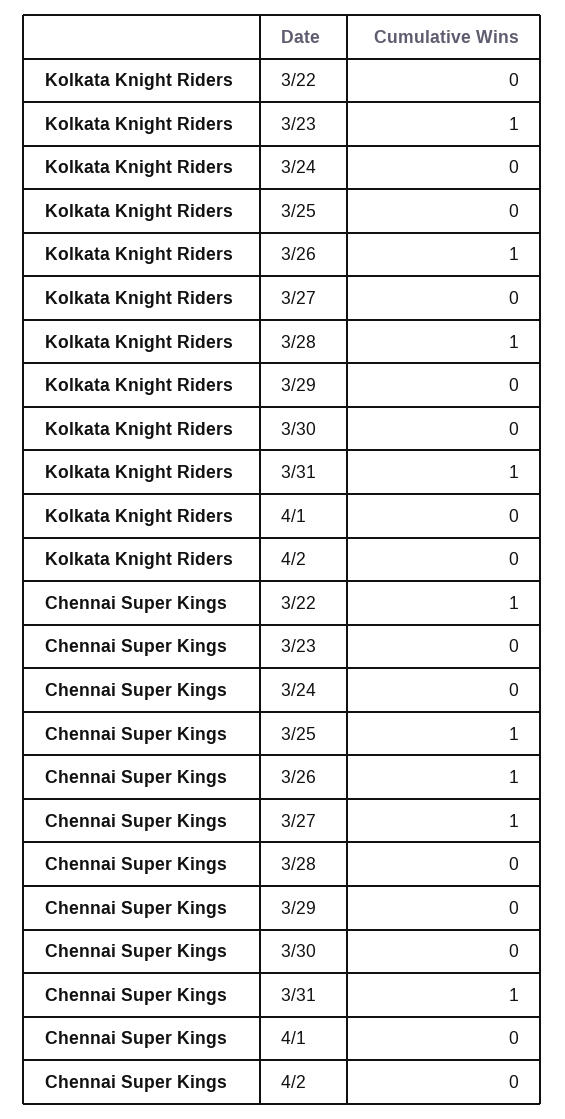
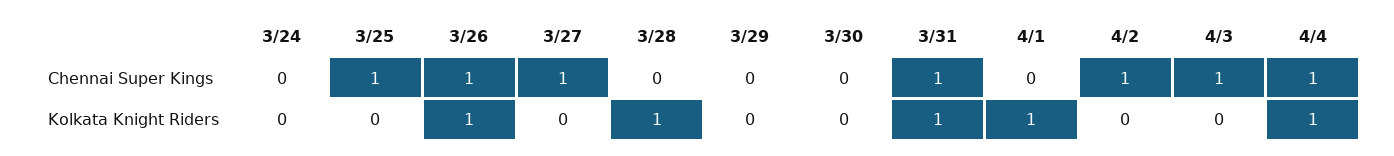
Kolkata Knight Riders, 3/22: 0 -> none
Kolkata Knight Riders, 3/23: 1 -> none
Kolkata Knight Riders, 4/1: 0 -> 1
Chennai Super Kings, 3/22: 1 -> none
Chennai Super Kings, 3/23: 0 -> none
Chennai Super Kings, 4/2: 0 -> 1
Chennai Super Kings, 4/3: none -> 1
Chennai Super Kings, 4/4: none -> 1
Kolkata Knight Riders, 4/3: none -> 0
Kolkata Knight Riders, 4/4: none -> 1

